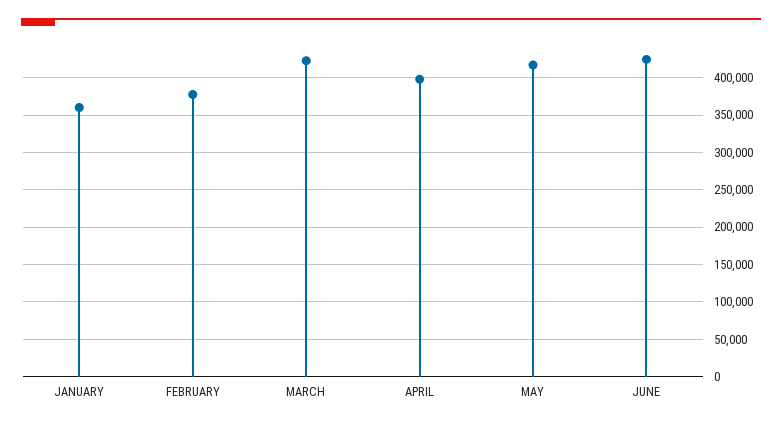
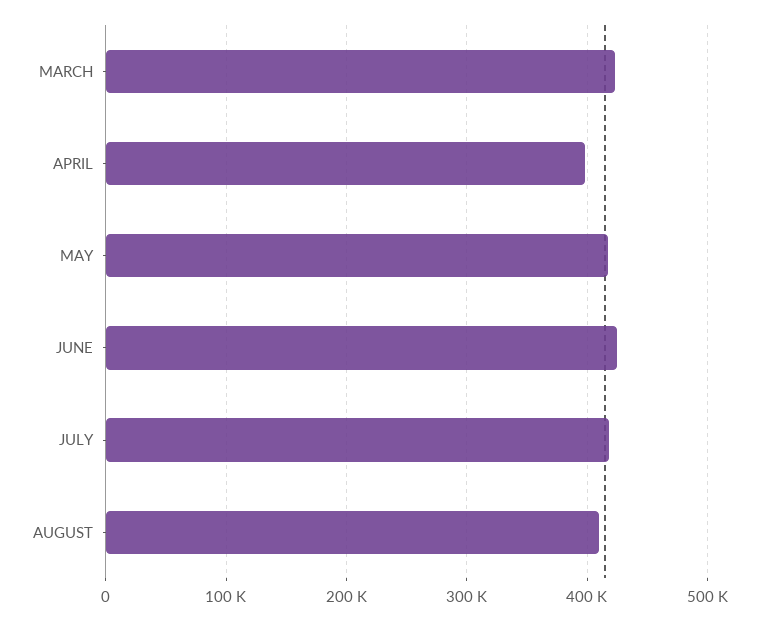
JANUARY: 360000 -> none
FEBRUARY: 380000 -> none
JULY: none -> 420000
AUGUST: none -> 410000

